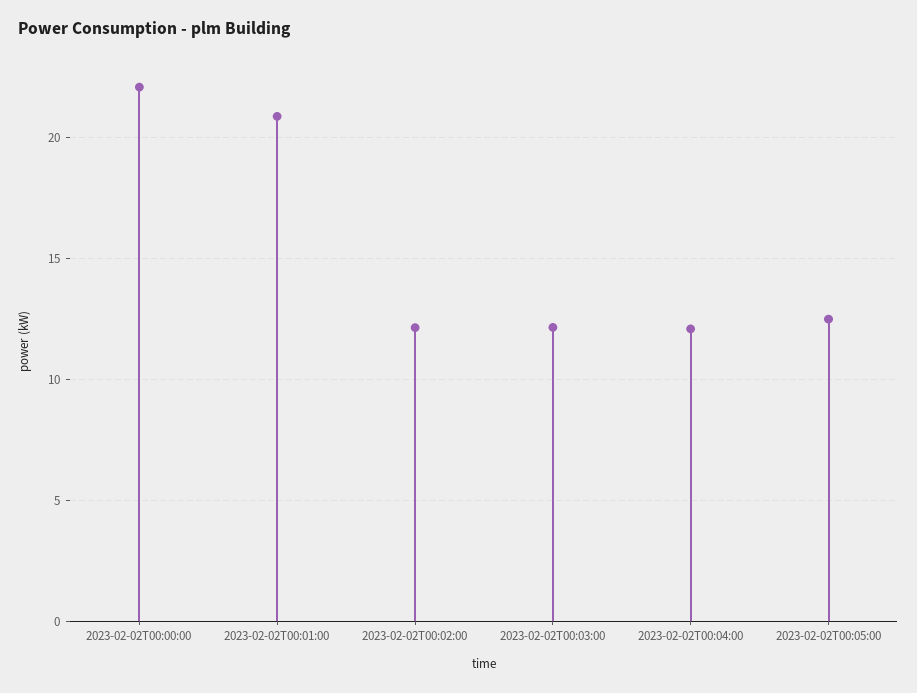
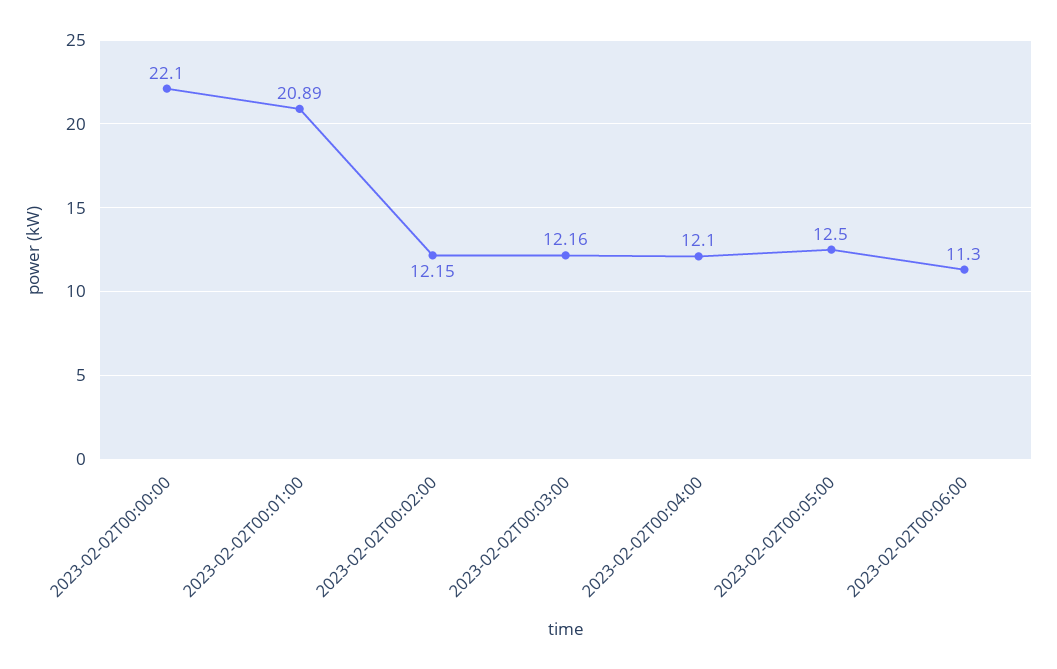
2023-02-02T00:06:00: none -> 11.3

